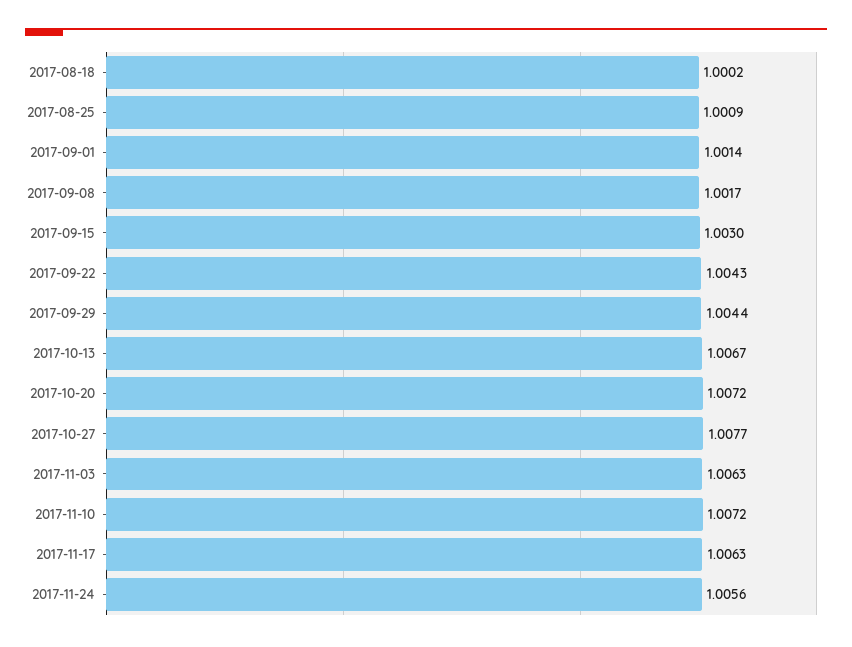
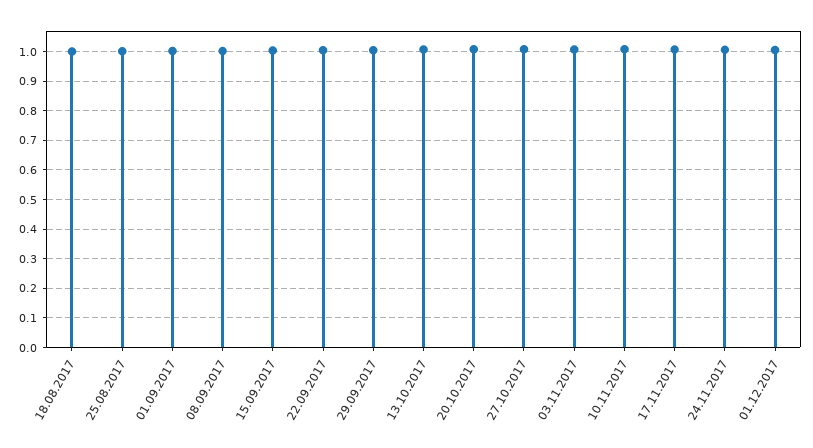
01.12.2017: none -> 1

